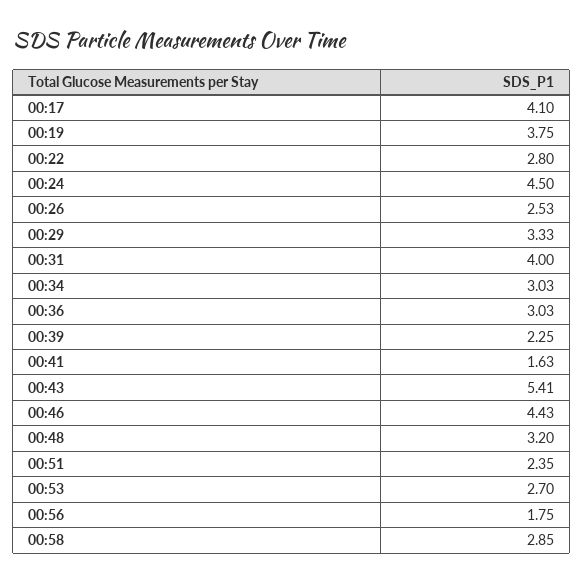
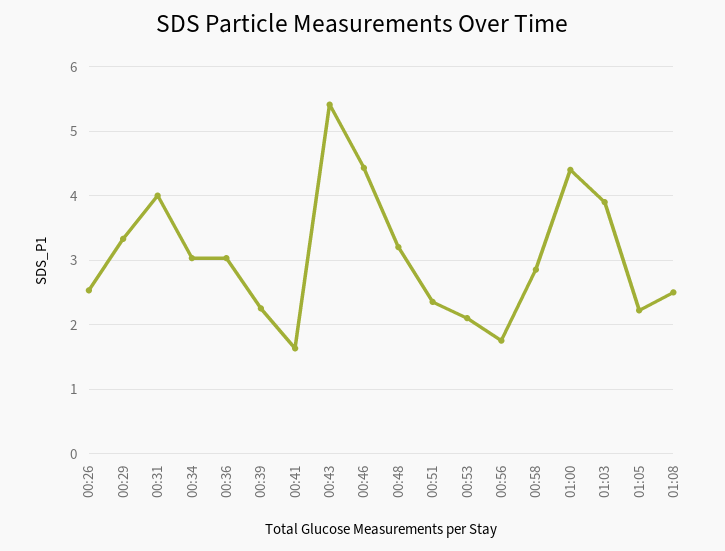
00:17: 4.1 -> none
00:19: 3.75 -> none
00:22: 2.8 -> none
00:24: 4.5 -> none
00:53: 2.7 -> 2.1
01:00: none -> 4.4
01:03: none -> 3.9
01:05: none -> 2.2
01:08: none -> 2.5

